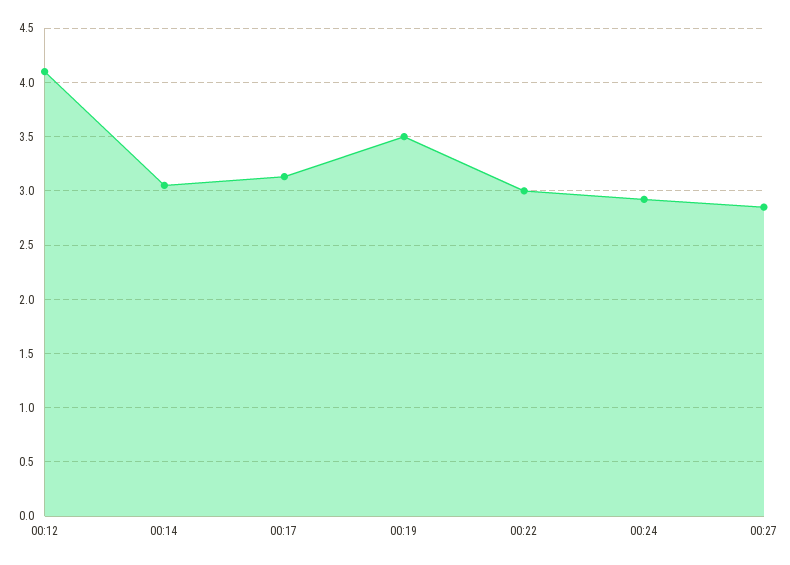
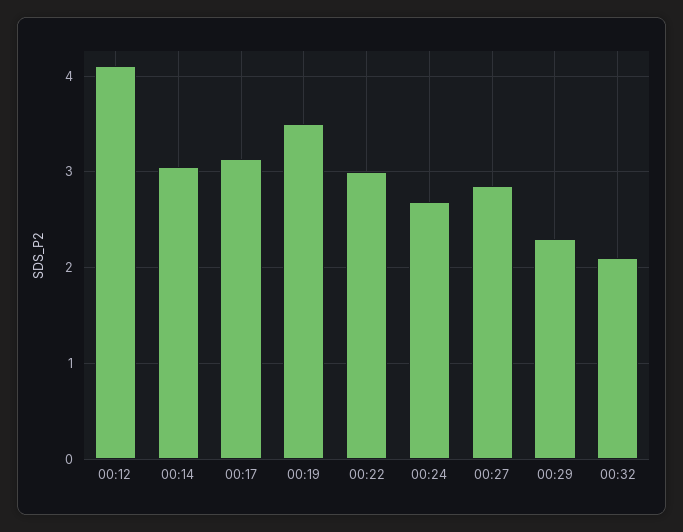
00:24: 2.9 -> 2.7
00:29: none -> 2.3
00:32: none -> 2.1

